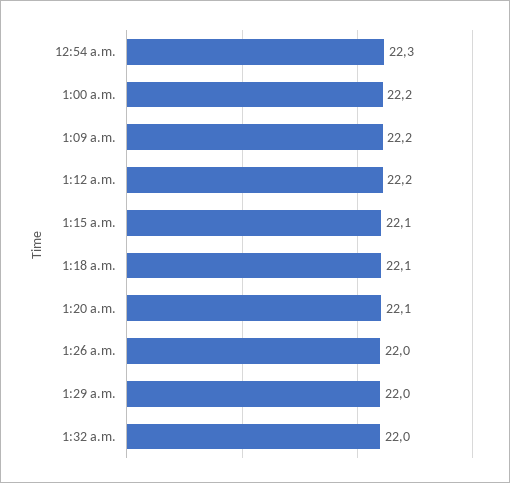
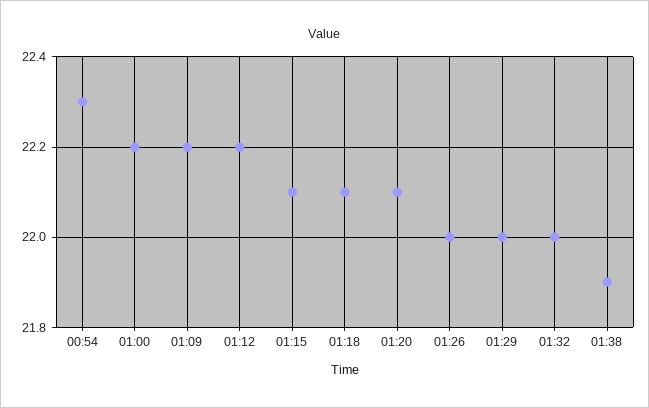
01:38: none -> 21.9

